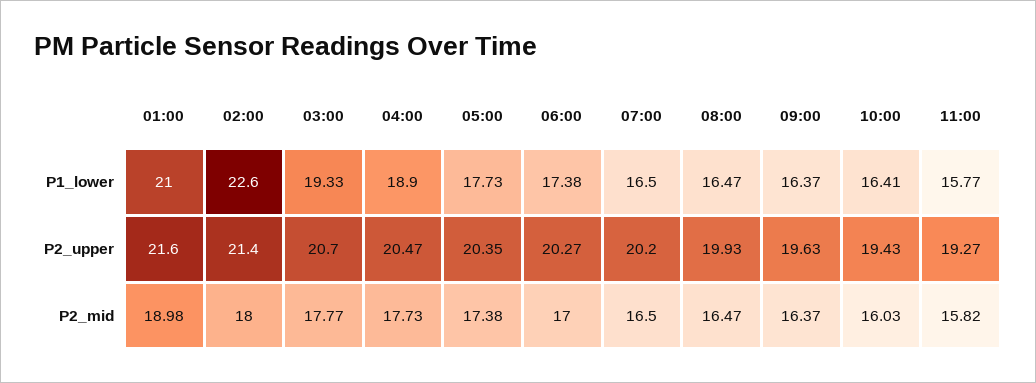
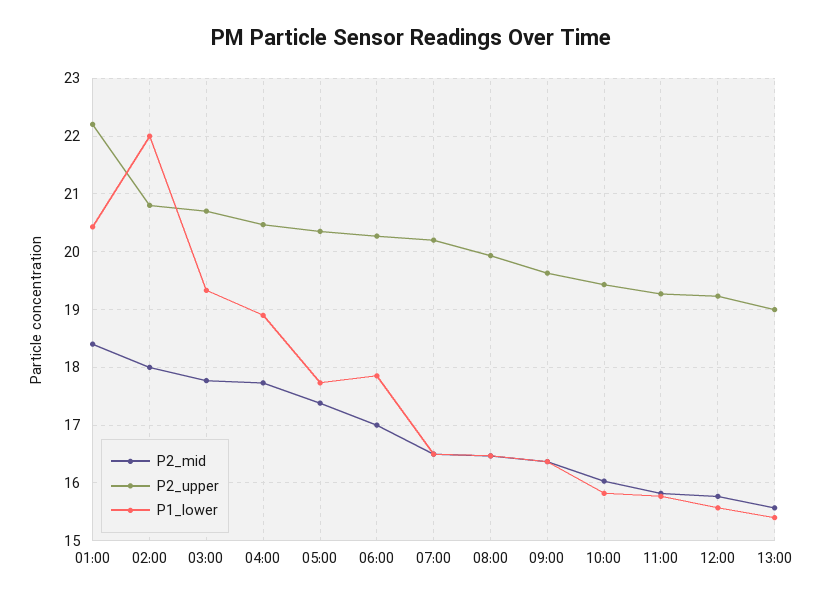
P1_lower, 01:00: 21 -> 20.4
P1_lower, 02:00: 22.6 -> 22
P1_lower, 06:00: 17.38 -> 17.8
P1_lower, 10:00: 16.41 -> 15.8
P2_upper, 01:00: 21.6 -> 22.2
P2_upper, 02:00: 21.4 -> 20.8
P2_mid, 01:00: 18.98 -> 18.4
P2_mid, 12:00: none -> 15.8
P2_upper, 12:00: none -> 19.2
P1_lower, 12:00: none -> 15.6
P2_mid, 13:00: none -> 15.6
P2_upper, 13:00: none -> 19
P1_lower, 13:00: none -> 15.4

